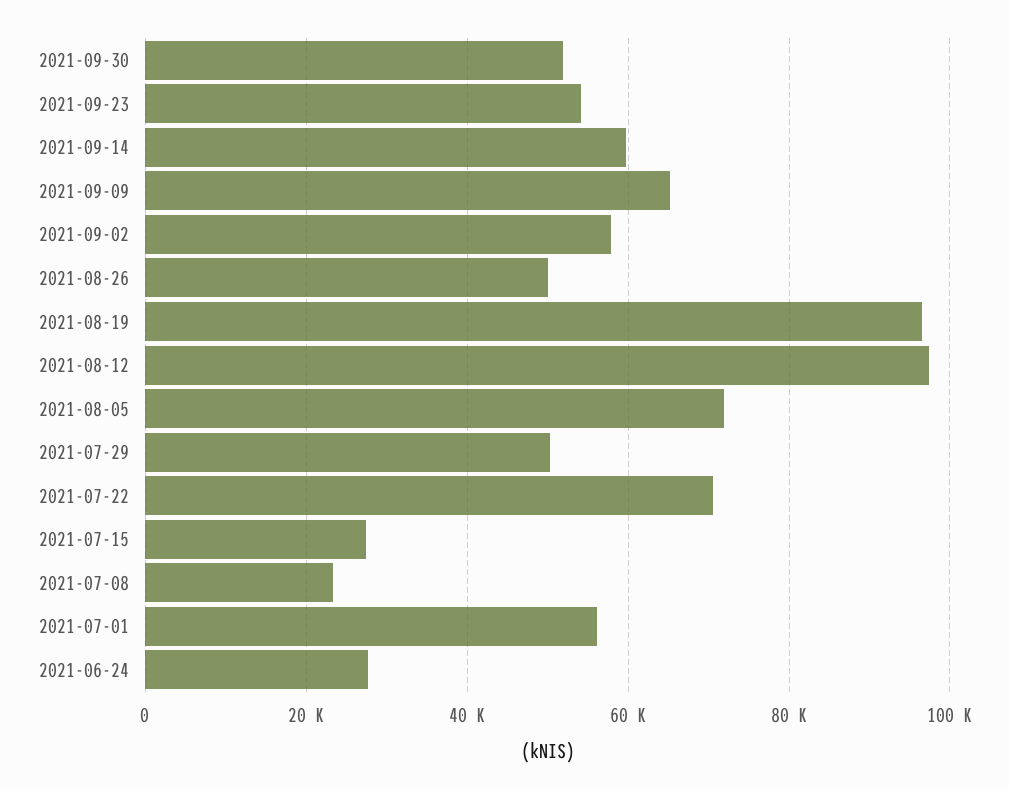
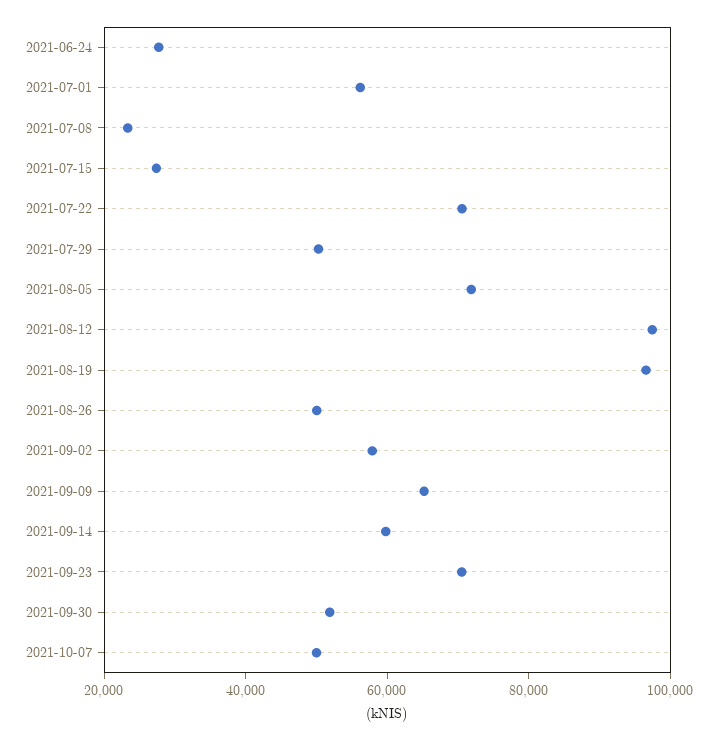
2021-09-23: 54000 -> 70000
2021-10-07: none -> 50000

